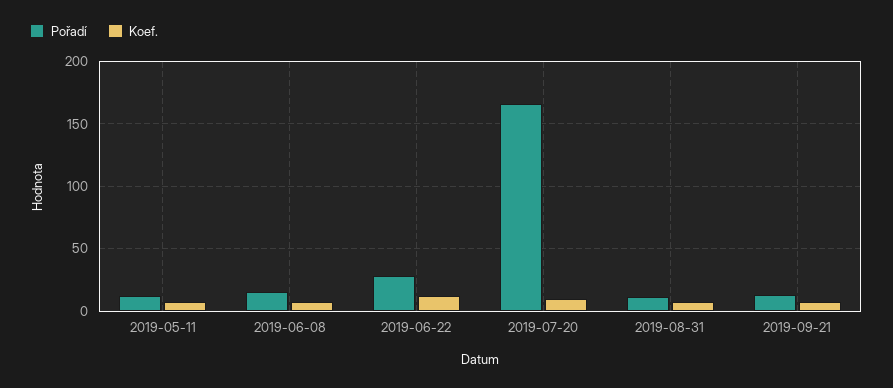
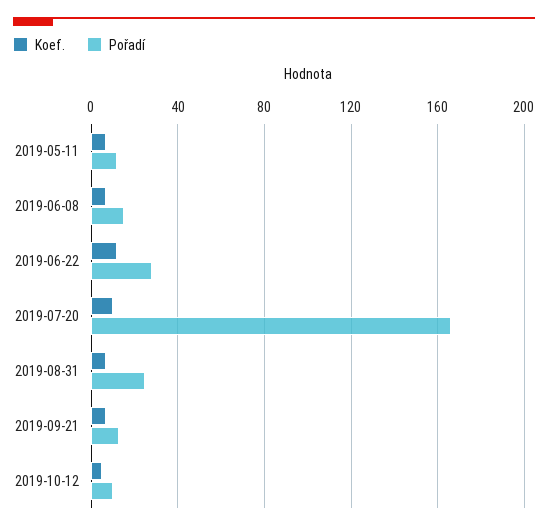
Pořadí, 2019-08-31: 10 -> 25
Koef., 2019-10-12: none -> 5
Pořadí, 2019-10-12: none -> 10

